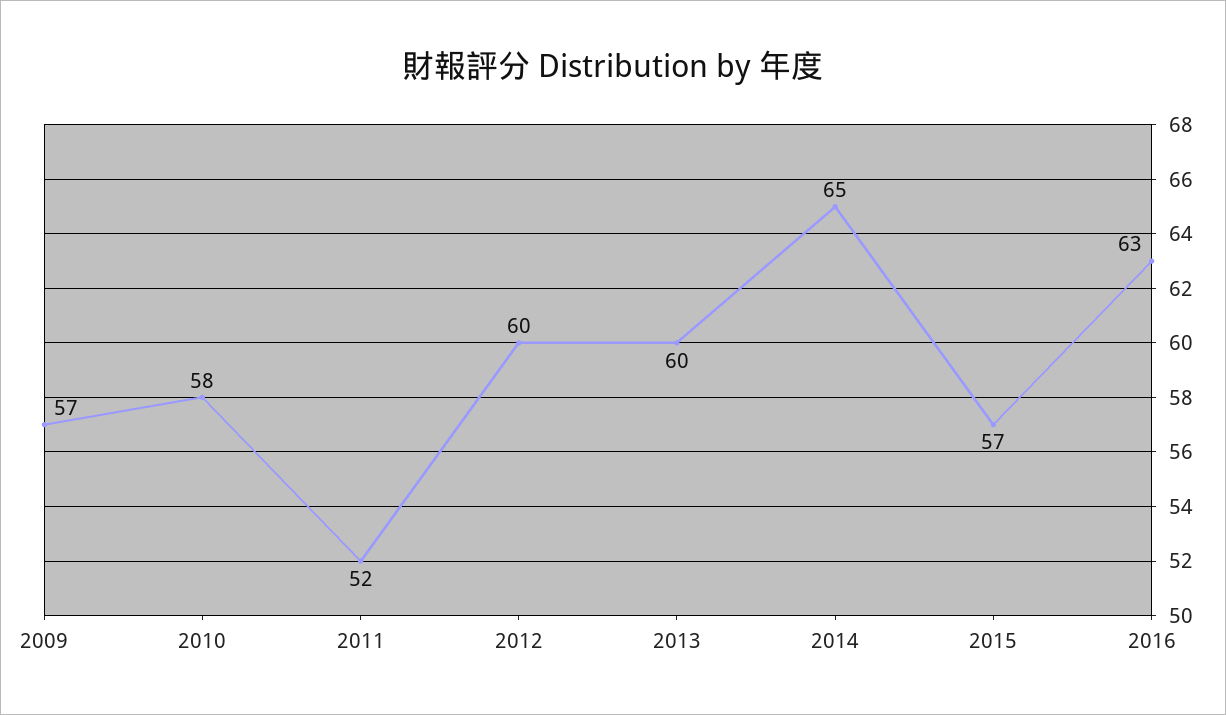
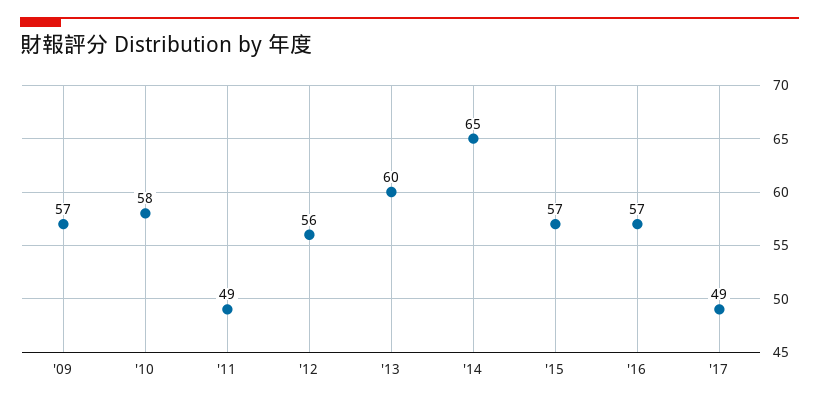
2011: 52 -> 49
2012: 60 -> 56
2016: 63 -> 57
'17: none -> 49

